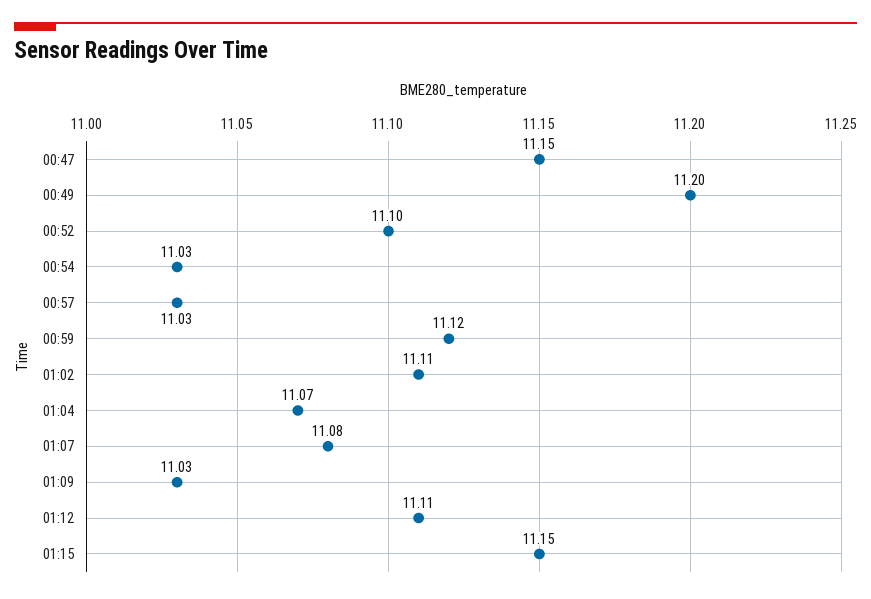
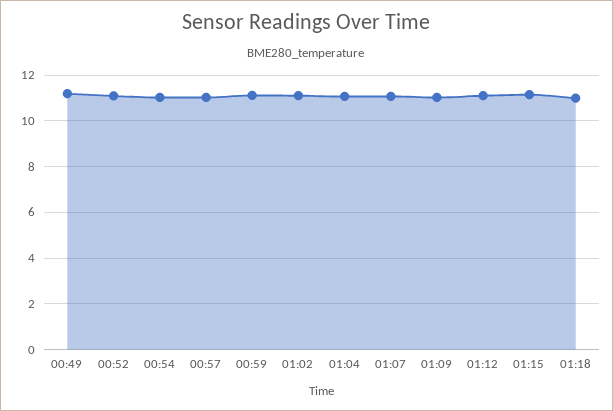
00:47: 11.15 -> none
01:18: none -> 11

